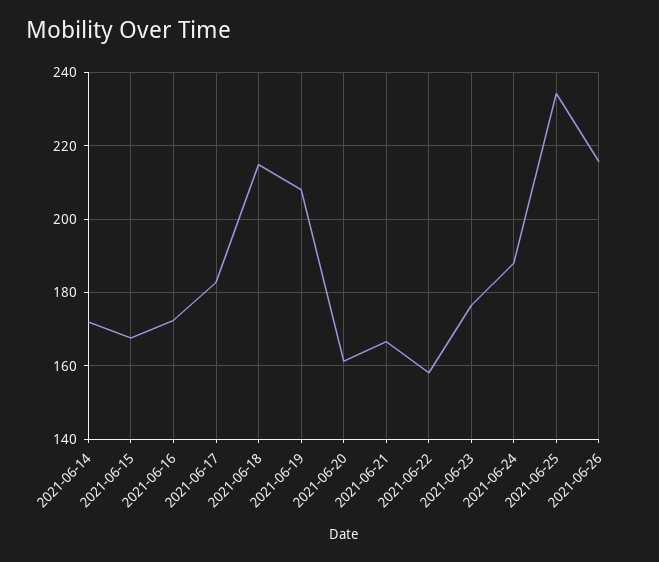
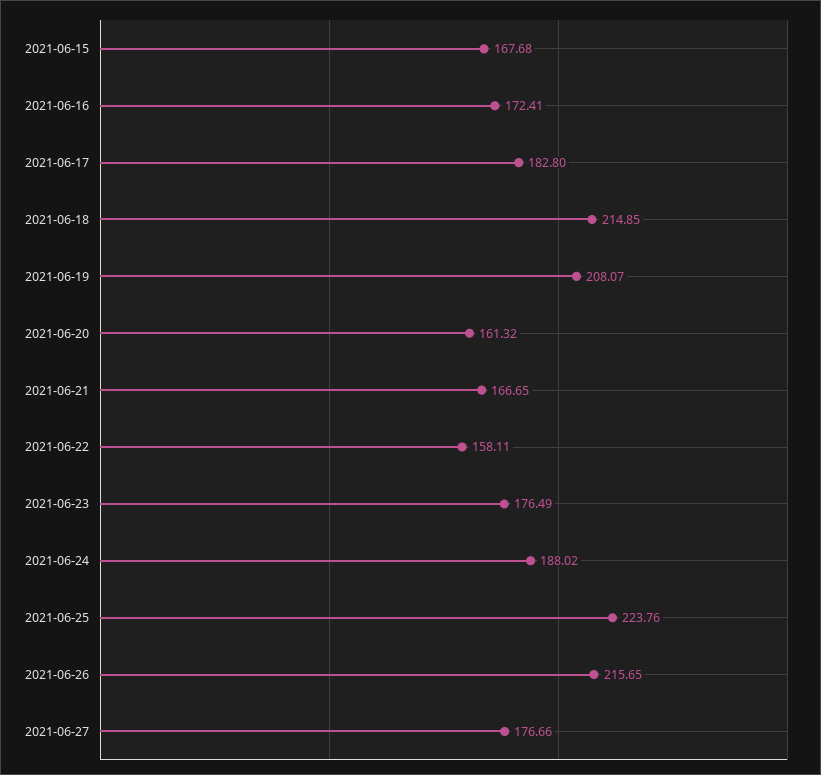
2021-06-14: 172 -> none
2021-06-25: 234 -> 223.76
2021-06-27: none -> 176.66

